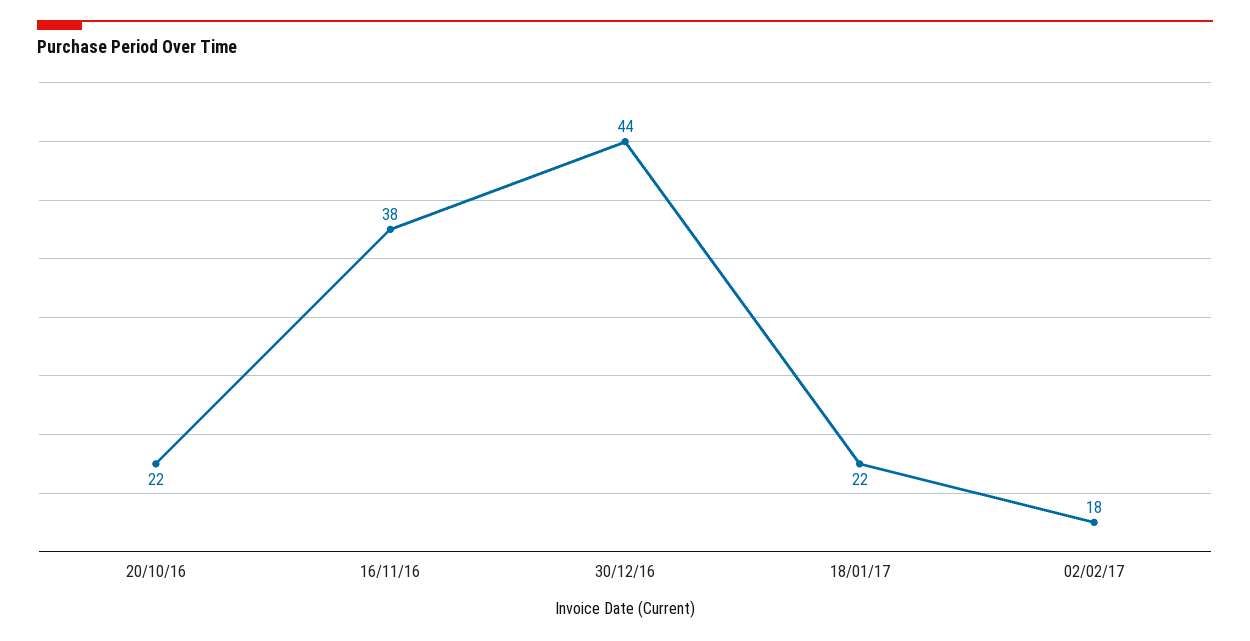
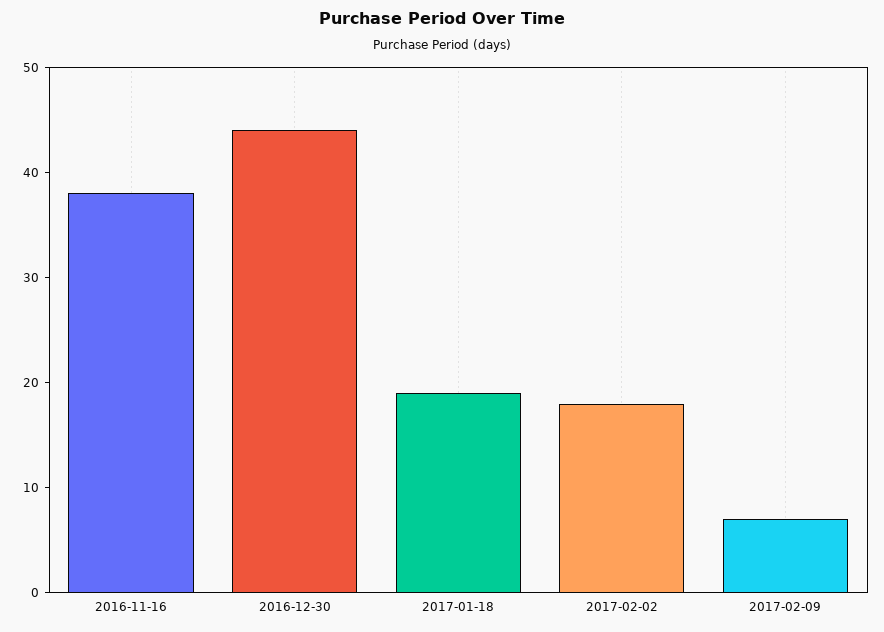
20/10/16: 22 -> none
18/01/17: 22 -> 19
2017-02-09: none -> 7

